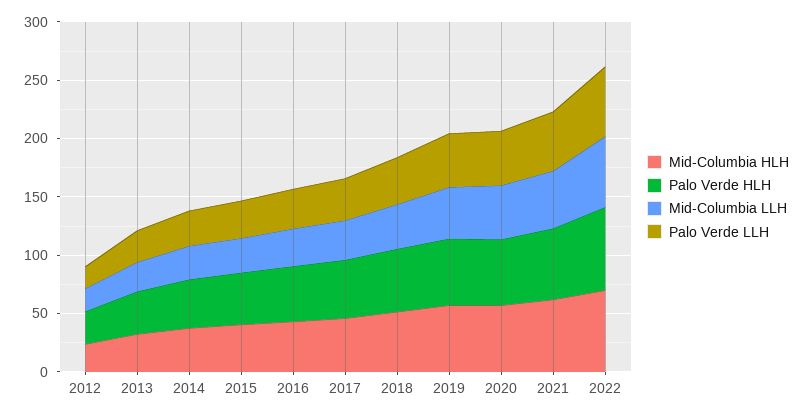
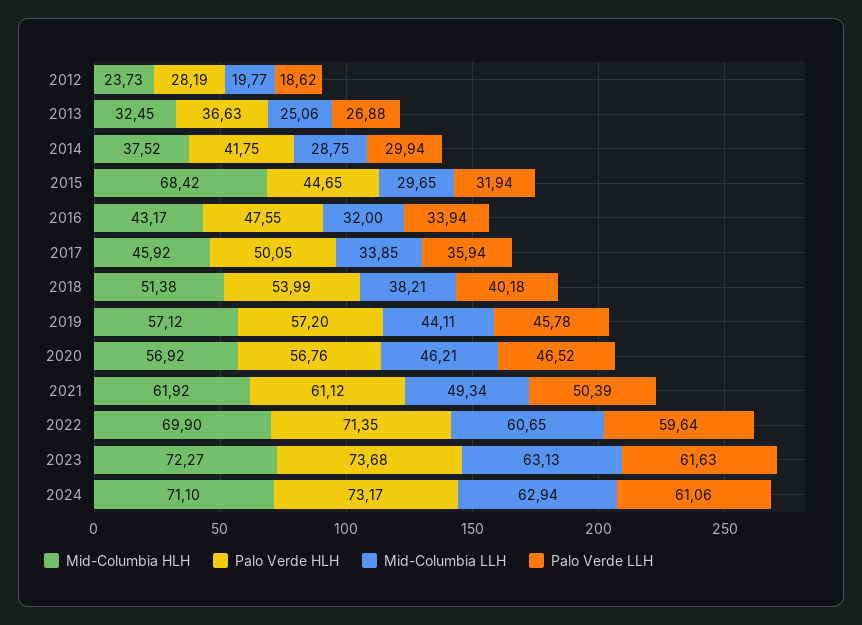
Mid-Columbia HLH, 2015: 40 -> 68.42
Mid-Columbia HLH, 2023: none -> 72.27
Palo Verde HLH, 2023: none -> 73.68
Mid-Columbia LLH, 2023: none -> 63.13
Palo Verde LLH, 2023: none -> 61.63
Mid-Columbia HLH, 2024: none -> 71.1
Palo Verde HLH, 2024: none -> 73.17
Mid-Columbia LLH, 2024: none -> 62.94
Palo Verde LLH, 2024: none -> 61.06

